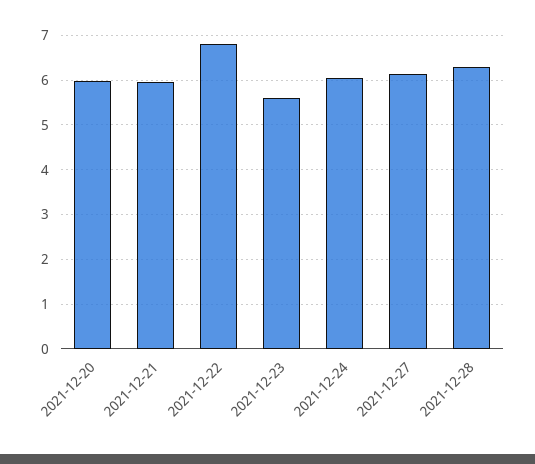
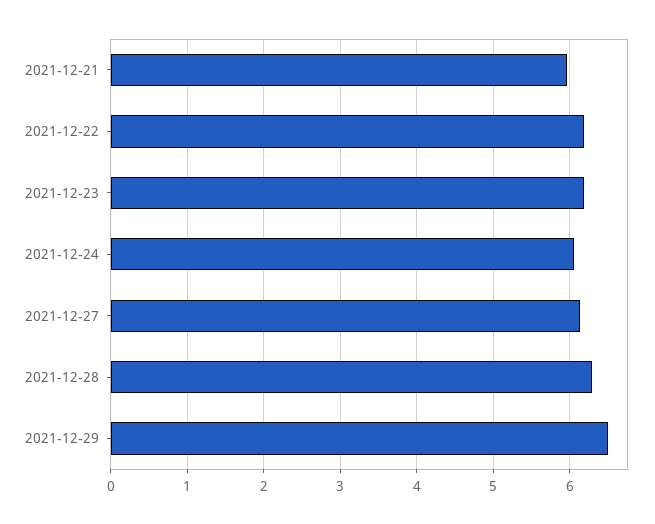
2021-12-20: 6 -> none
2021-12-22: 6.8 -> 6.2
2021-12-23: 5.6 -> 6.2
2021-12-29: none -> 6.5

